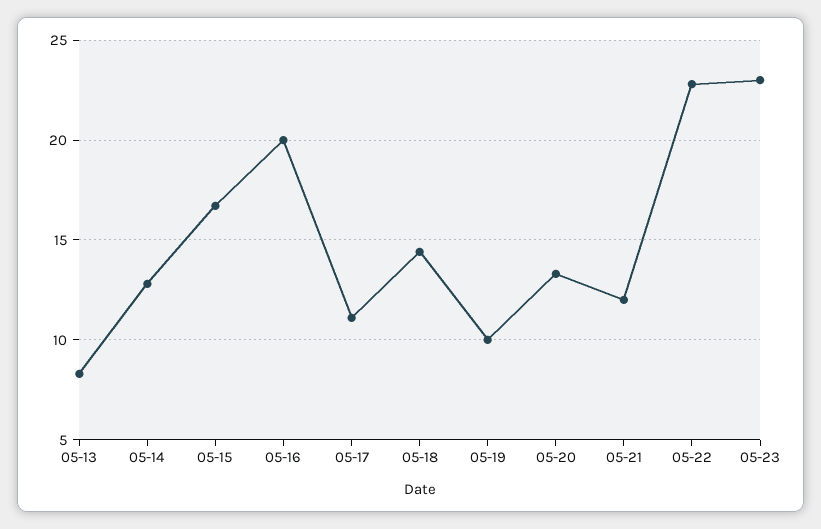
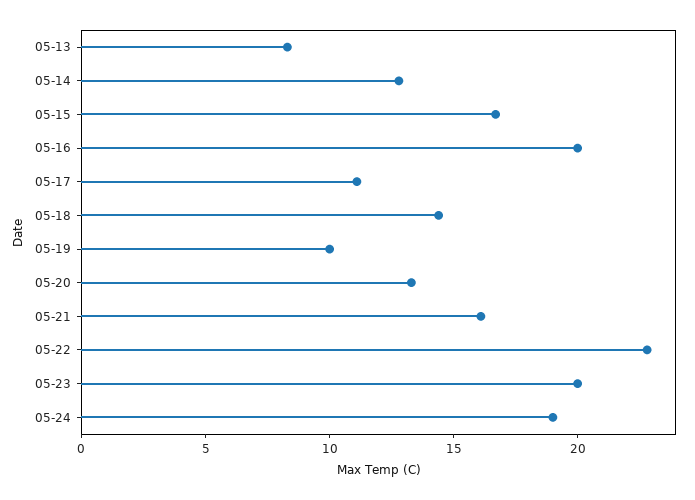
05-21: 12 -> 16
05-23: 23 -> 20
05-24: none -> 19

